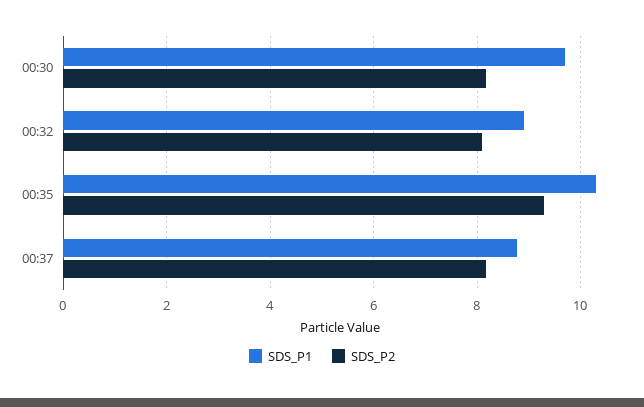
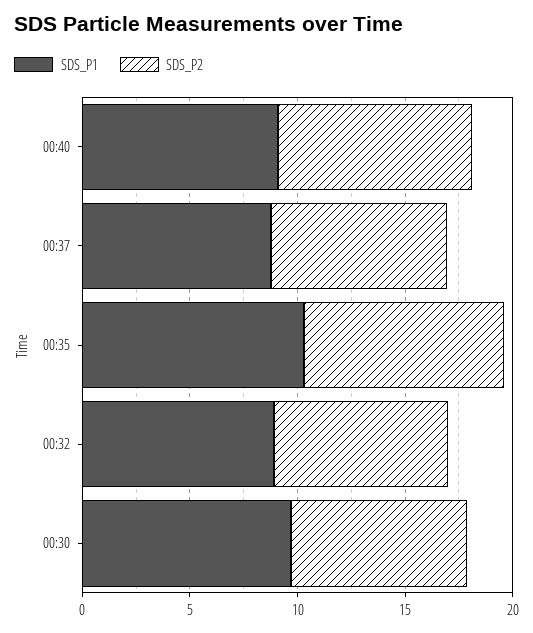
SDS_P1, 00:40: none -> 9
SDS_P2, 00:40: none -> 9

